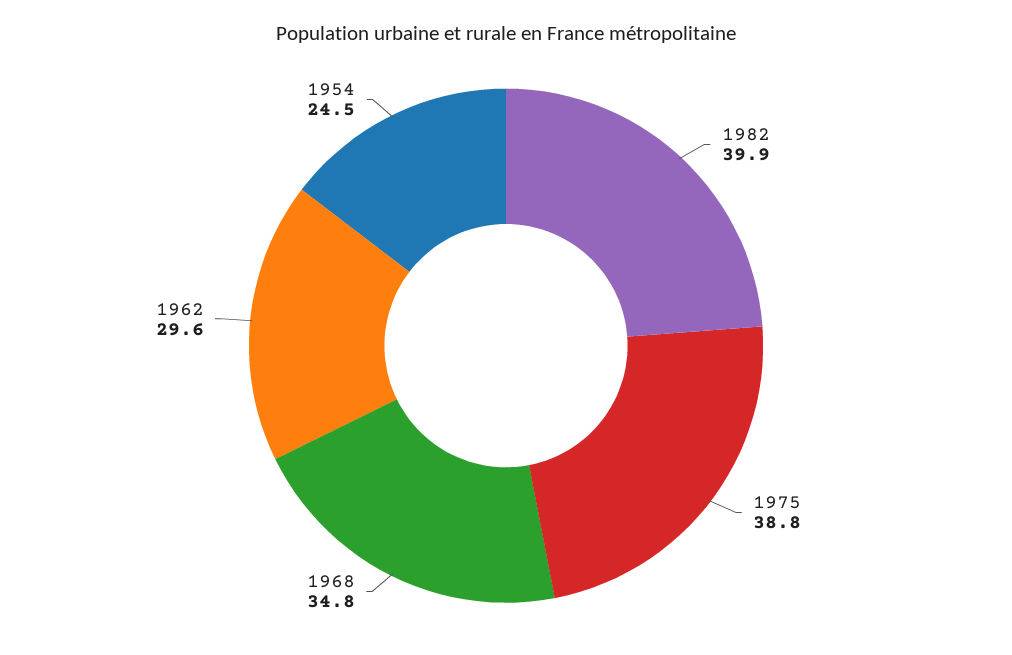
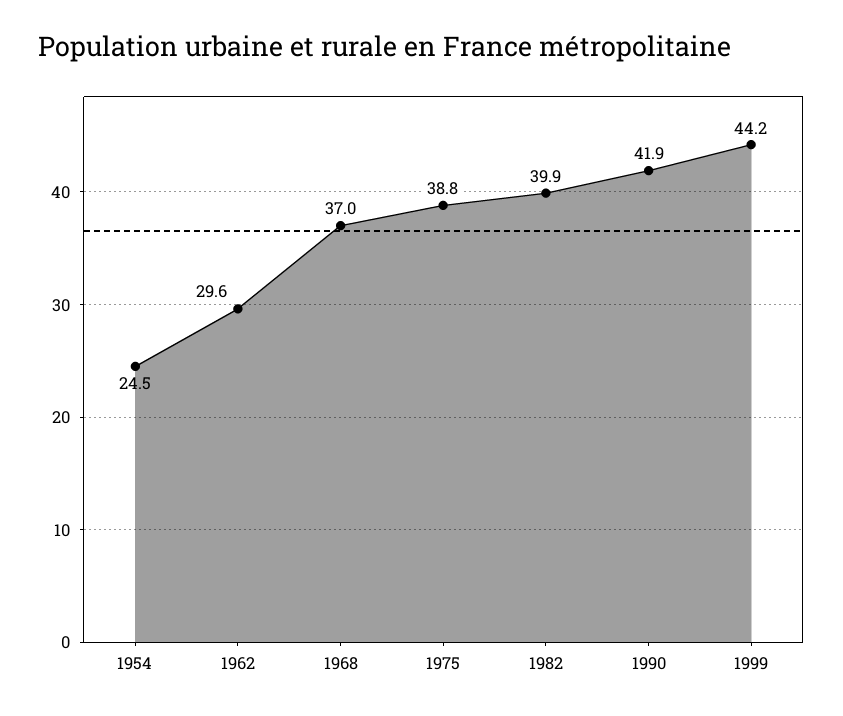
1968: 34.8 -> 37
1990: none -> 41.9
1999: none -> 44.2

